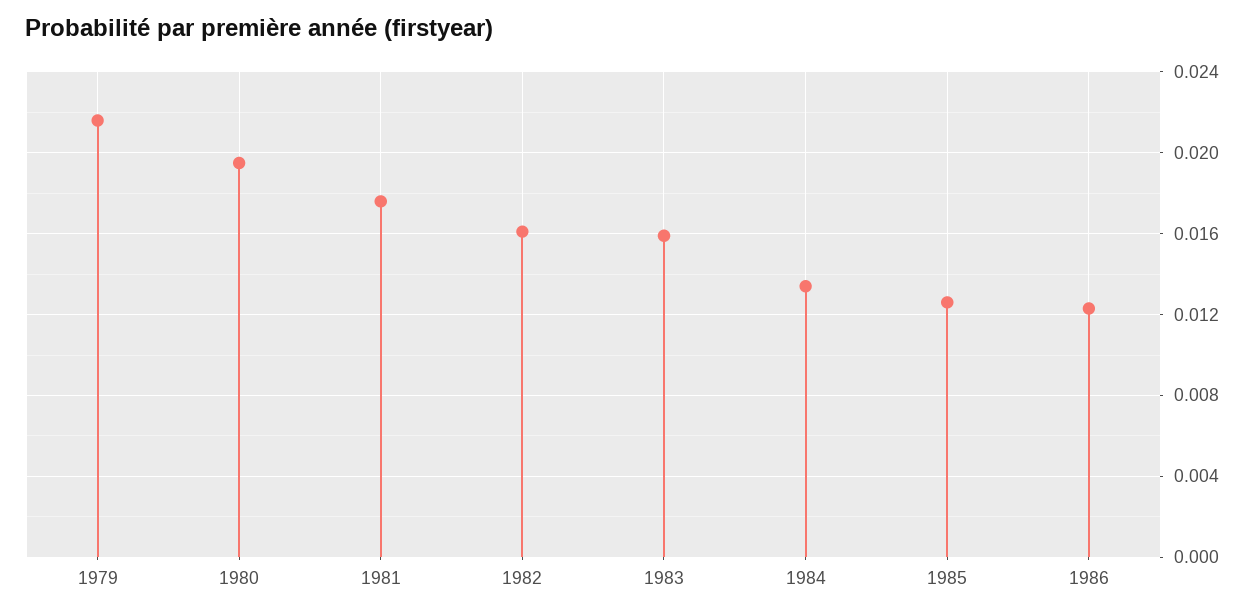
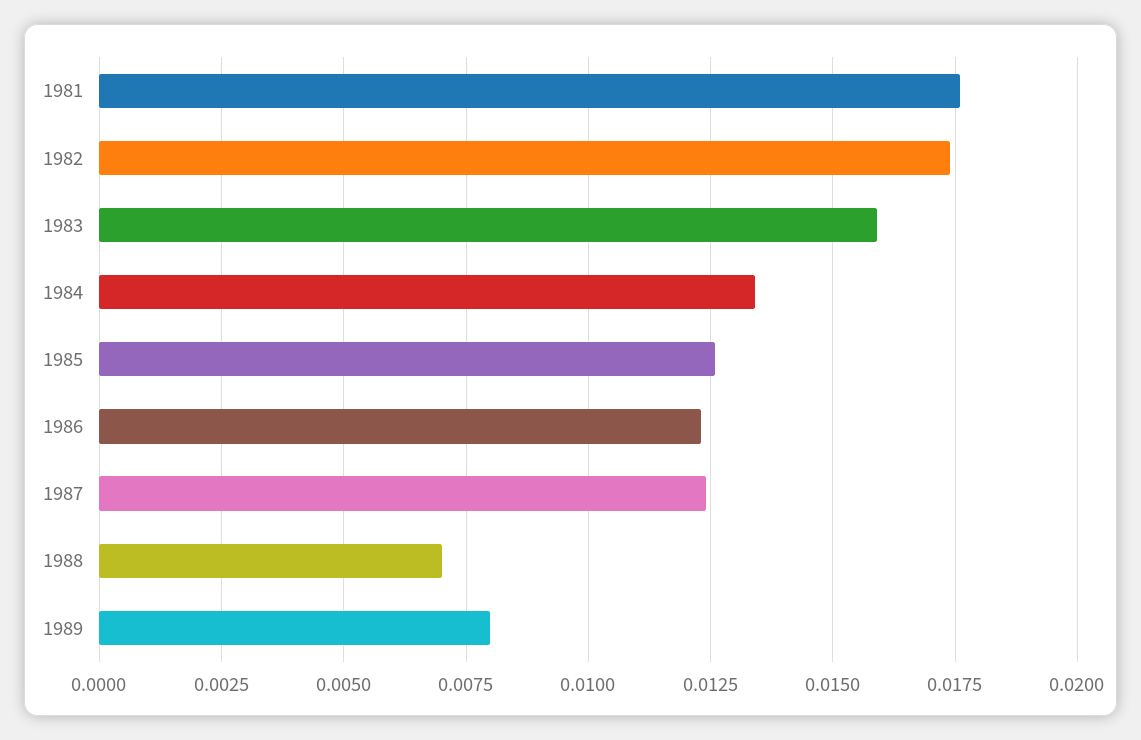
1979: 0.0215 -> none
1980: 0.0195 -> none
1982: 0.016 -> 0.0175
1987: none -> 0.0125
1988: none -> 0.007
1989: none -> 0.008

